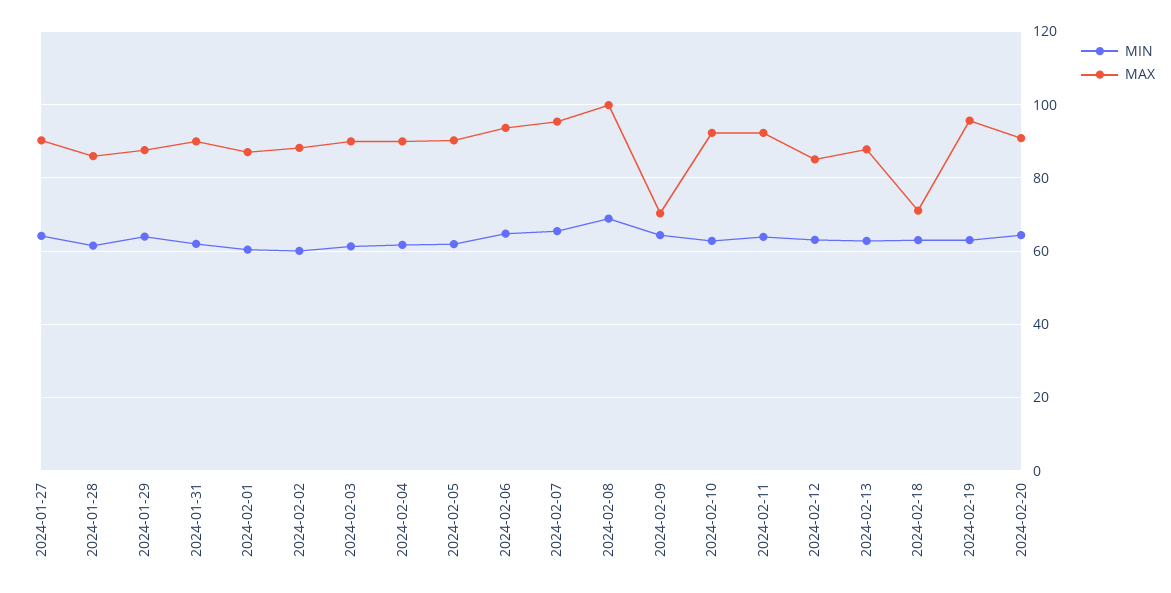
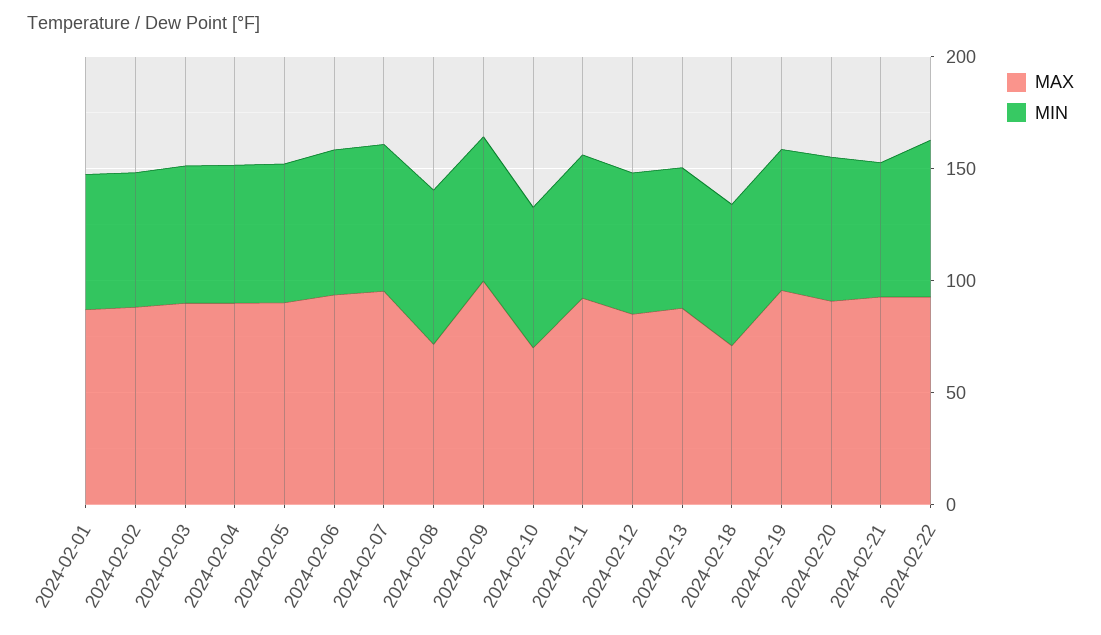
MIN, 2024-01-27: 64 -> none
MAX, 2024-01-27: 90 -> none
MIN, 2024-01-28: 62 -> none
MAX, 2024-01-28: 86 -> none
MIN, 2024-01-29: 64 -> none
MAX, 2024-01-29: 88 -> none
MIN, 2024-01-31: 62 -> none
MAX, 2024-01-31: 90 -> none
MAX, 2024-02-08: 100 -> 70
MAX, 2024-02-09: 70 -> 100
MAX, 2024-02-10: 92 -> 70
MAX, 2024-02-21: none -> 90
MIN, 2024-02-21: none -> 60
MAX, 2024-02-22: none -> 90
MIN, 2024-02-22: none -> 70

